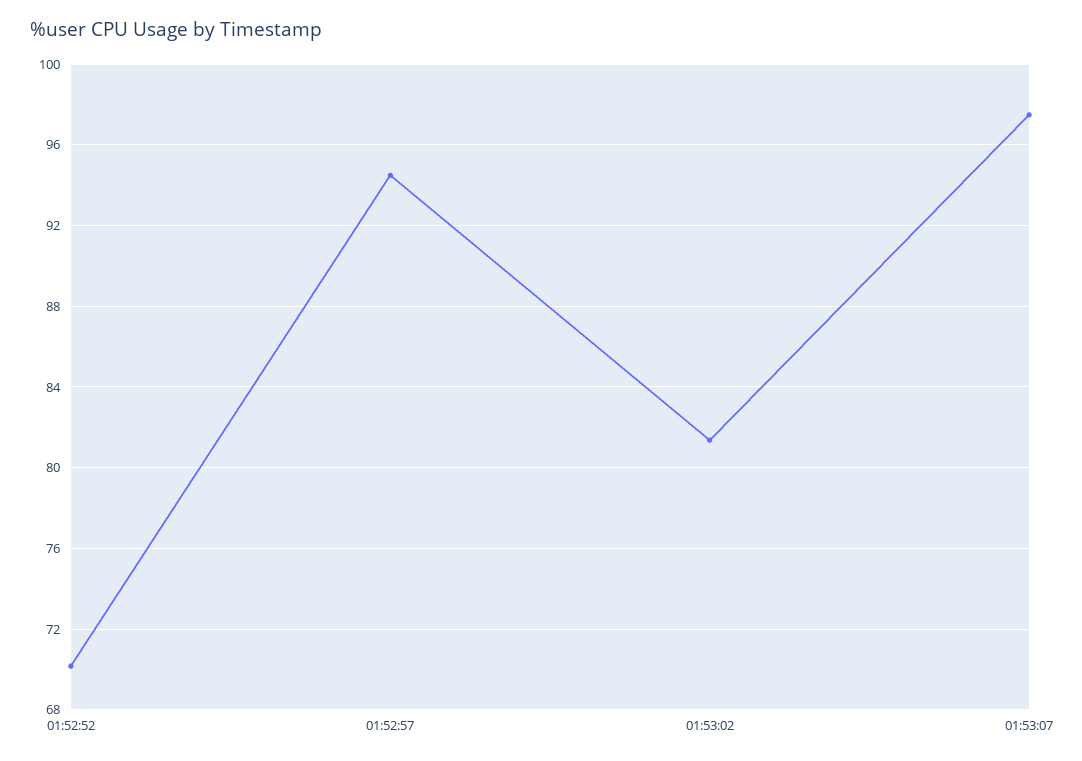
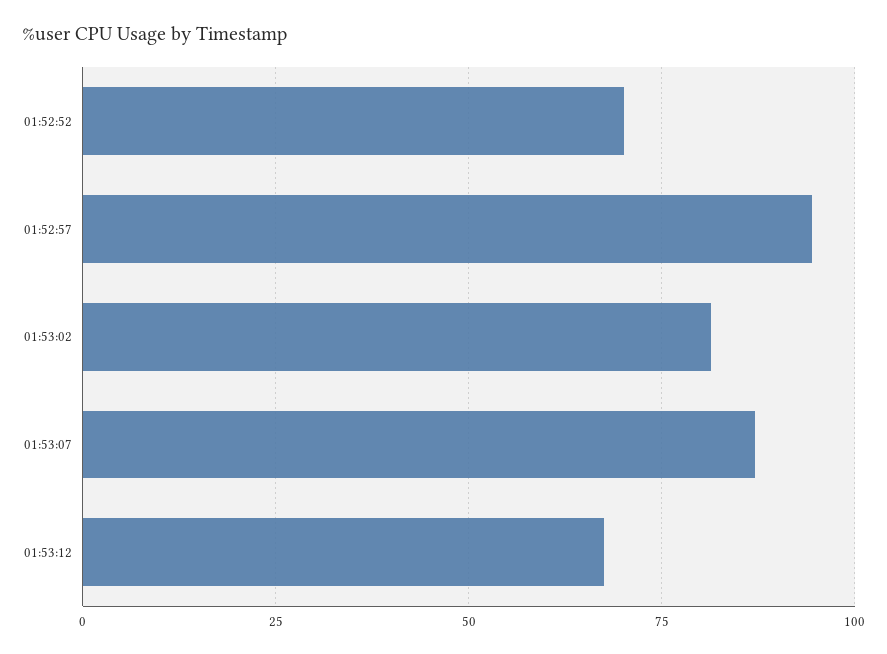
01:53:07: 97.5 -> 87.5
01:53:12: none -> 67.5

